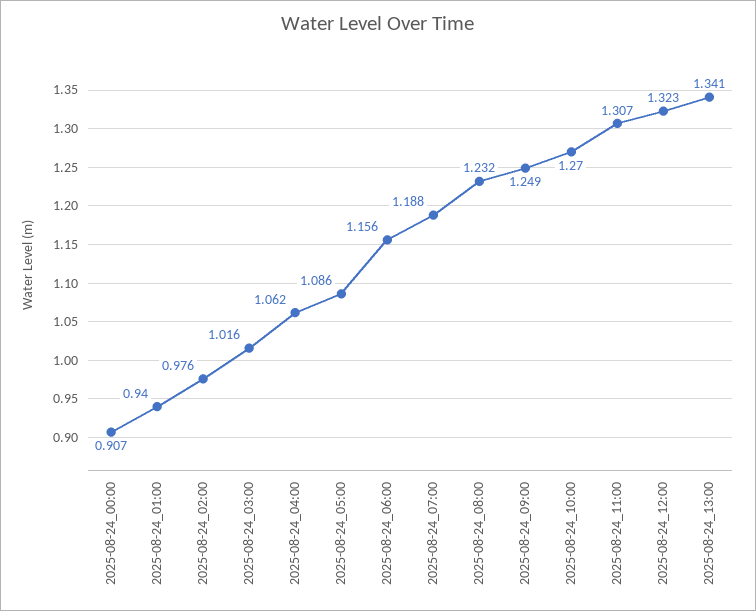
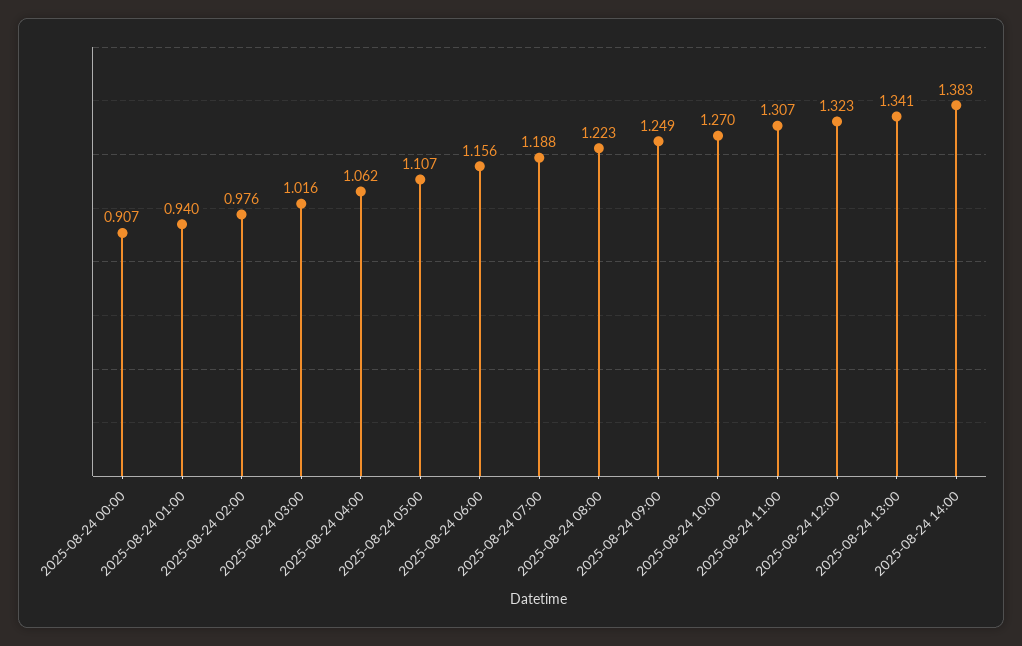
2025-08-24_05:00: 1.086 -> 1.107
2025-08-24_08:00: 1.232 -> 1.223
2025-08-24 14:00: none -> 1.383

